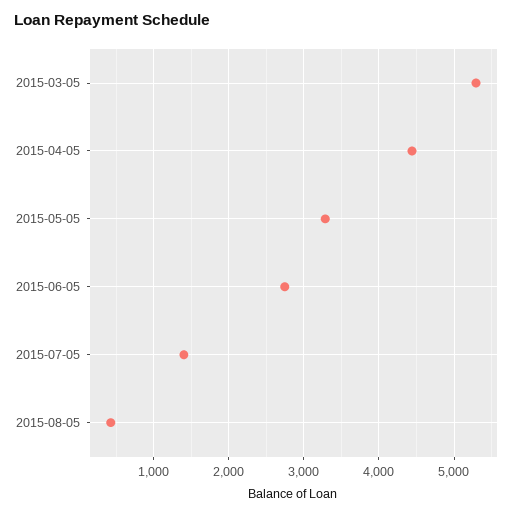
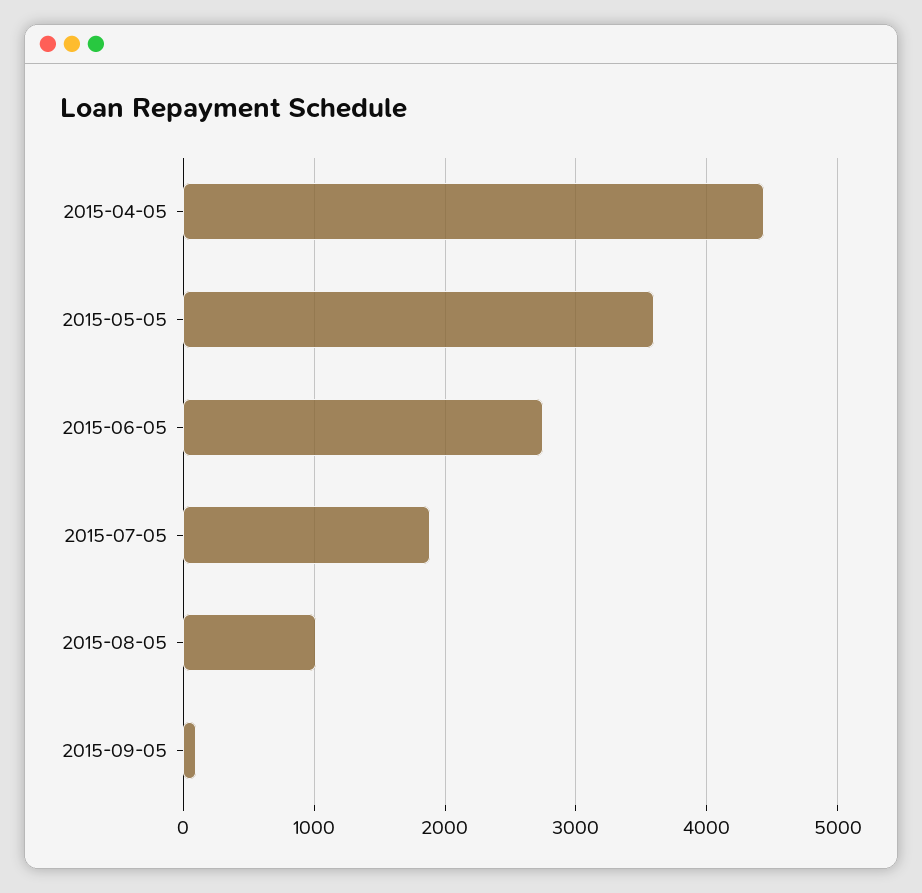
2015-03-05: 5300 -> none
2015-05-05: 3300 -> 3600
2015-07-05: 1400 -> 1900
2015-08-05: 400 -> 1000
2015-09-05: none -> 100

